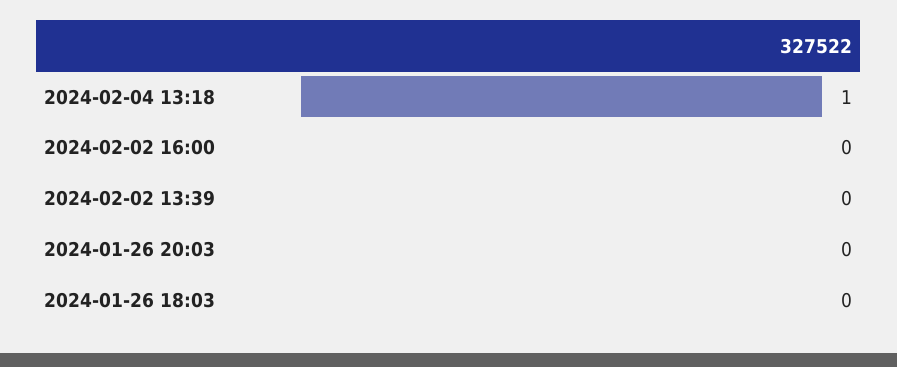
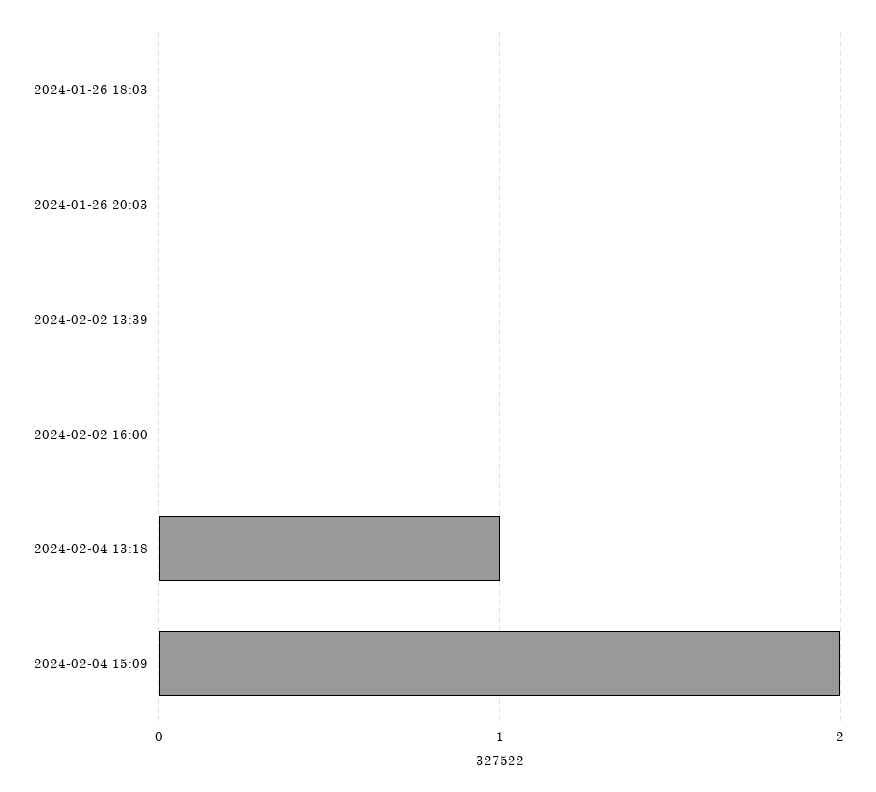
2024-02-04 15:09: none -> 2

